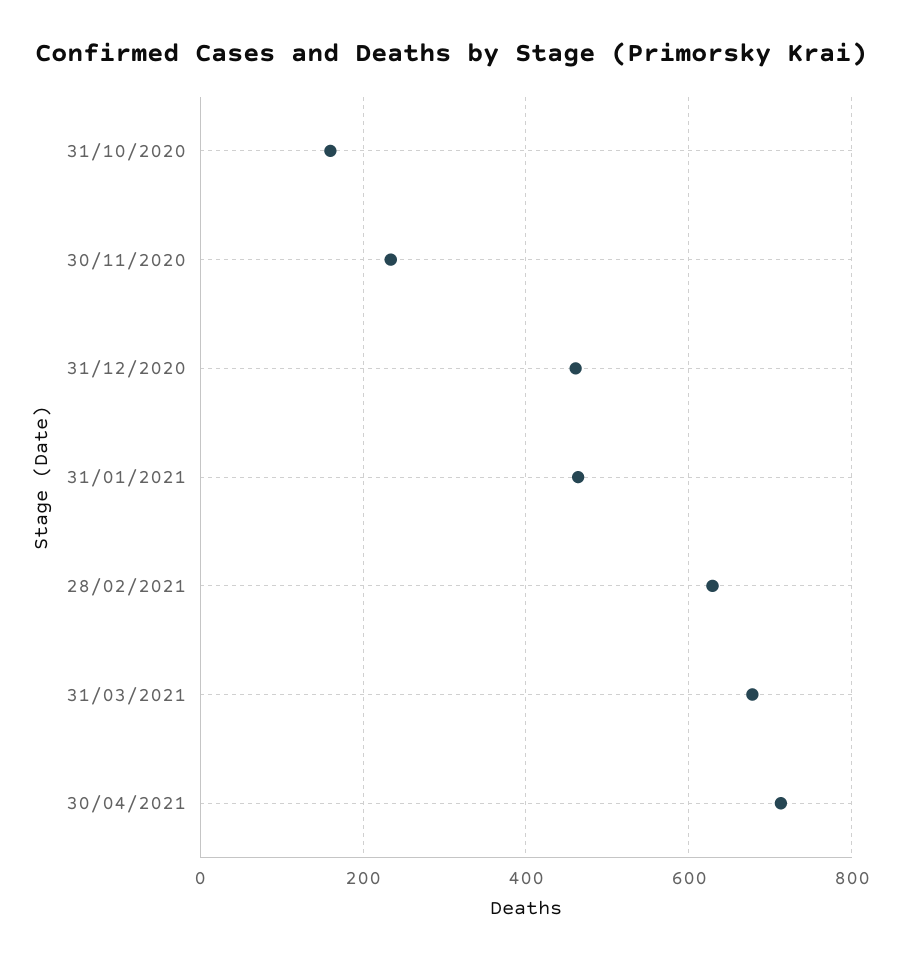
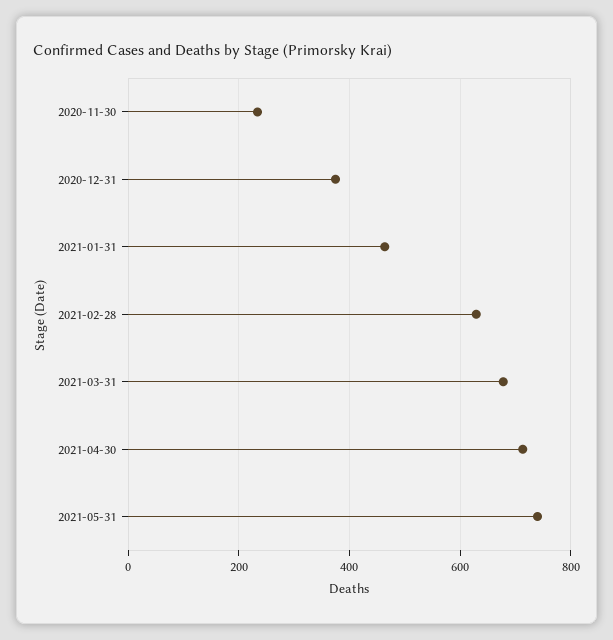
31/10/2020: 160 -> none
31/12/2020: 460 -> 380
2021-05-31: none -> 740

